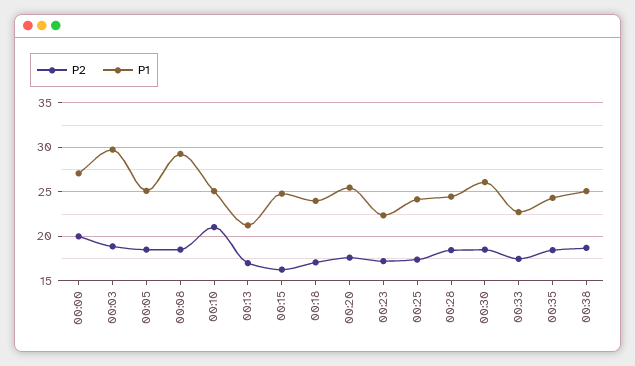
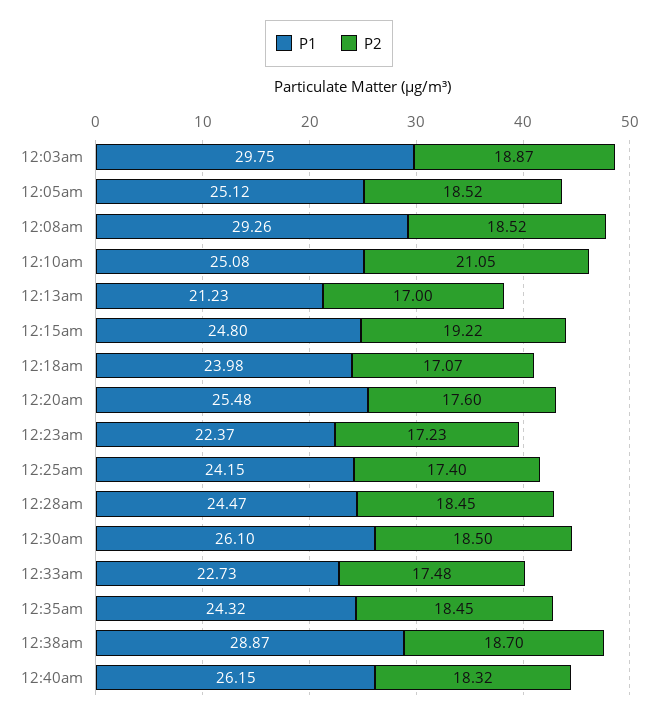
P2, 00:00: 20 -> none
P1, 00:00: 27 -> none
P2, 00:15: 16 -> 19.22
P1, 00:38: 25 -> 28.87
P1, 12:40am: none -> 26.15
P2, 12:40am: none -> 18.32

